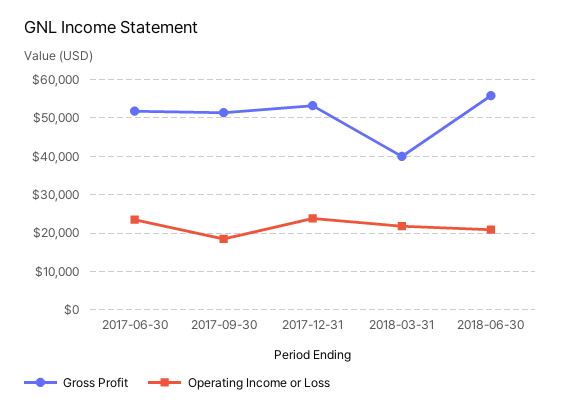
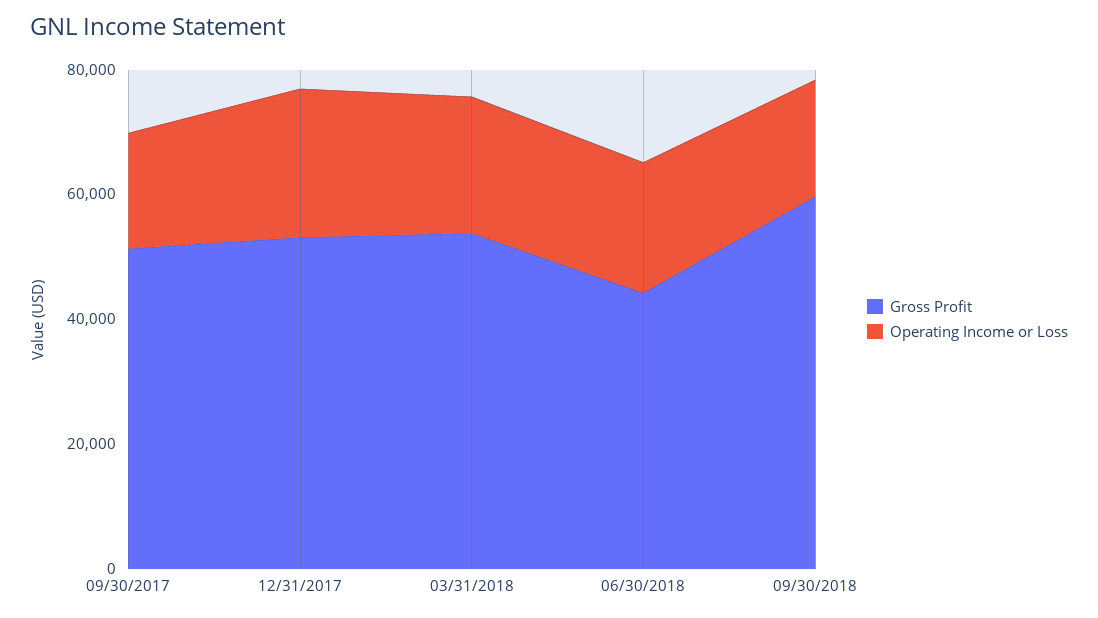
Gross Profit, 2017-06-30: 52000 -> none
Operating Income or Loss, 2017-06-30: 24000 -> none
Gross Profit, 2018-03-31: 40000 -> 55000
Gross Profit, 2018-06-30: 56000 -> 45000
Gross Profit, 09/30/2018: none -> 60000
Operating Income or Loss, 09/30/2018: none -> 20000

